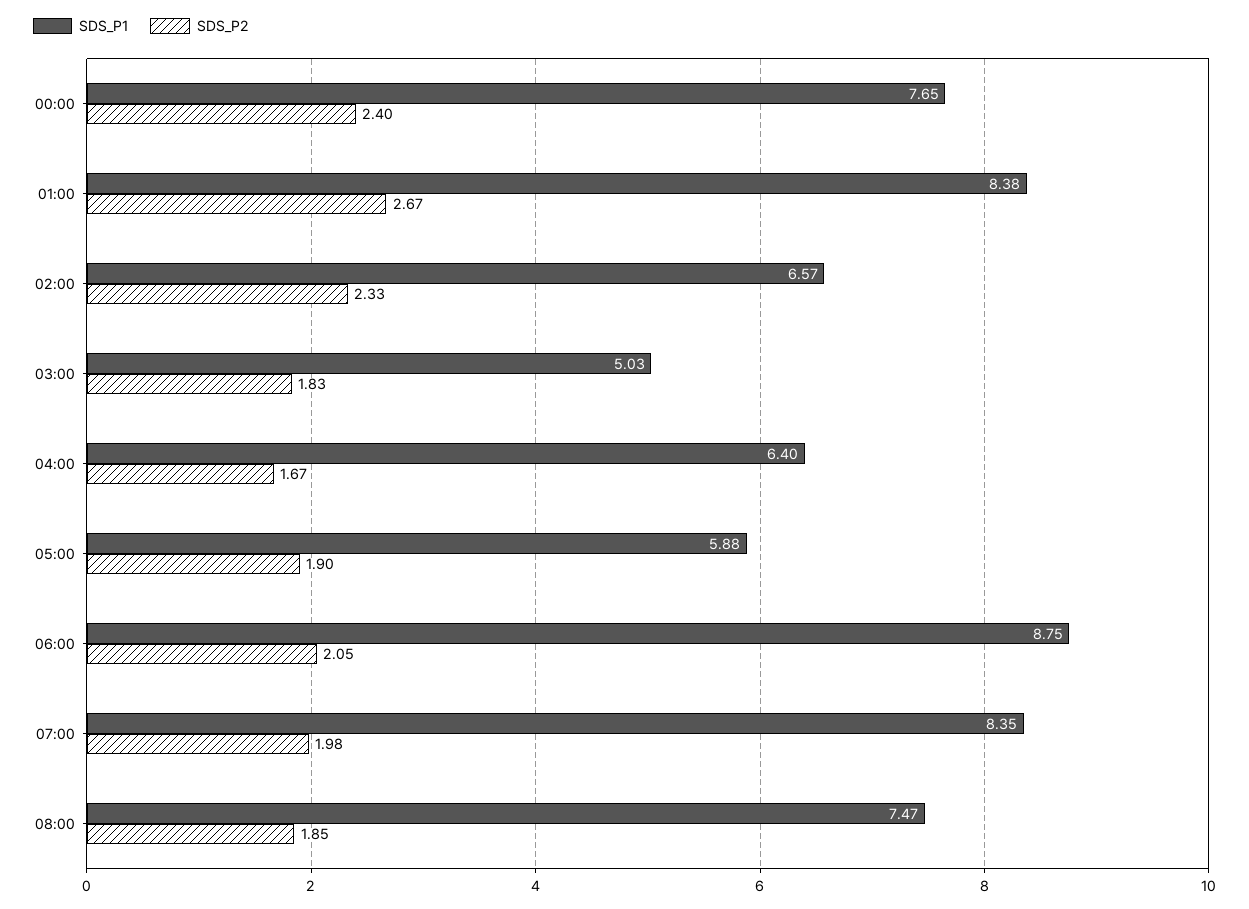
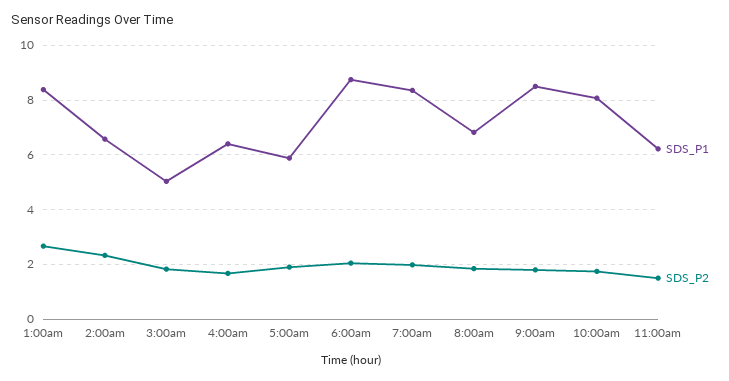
SDS_P1, 00:00: 7.65 -> none
SDS_P2, 00:00: 2.4 -> none
SDS_P1, 08:00: 7.47 -> 6.75
SDS_P1, 9:00am: none -> 8.5
SDS_P2, 9:00am: none -> 1.75
SDS_P1, 10:00am: none -> 8
SDS_P2, 10:00am: none -> 1.75
SDS_P1, 11:00am: none -> 6.25
SDS_P2, 11:00am: none -> 1.5

